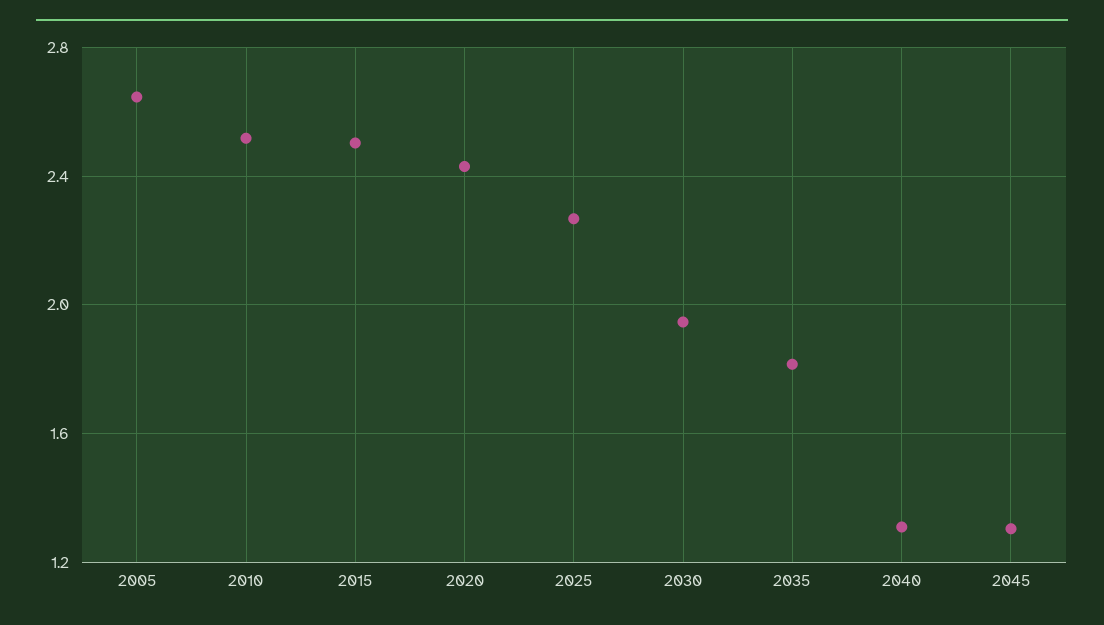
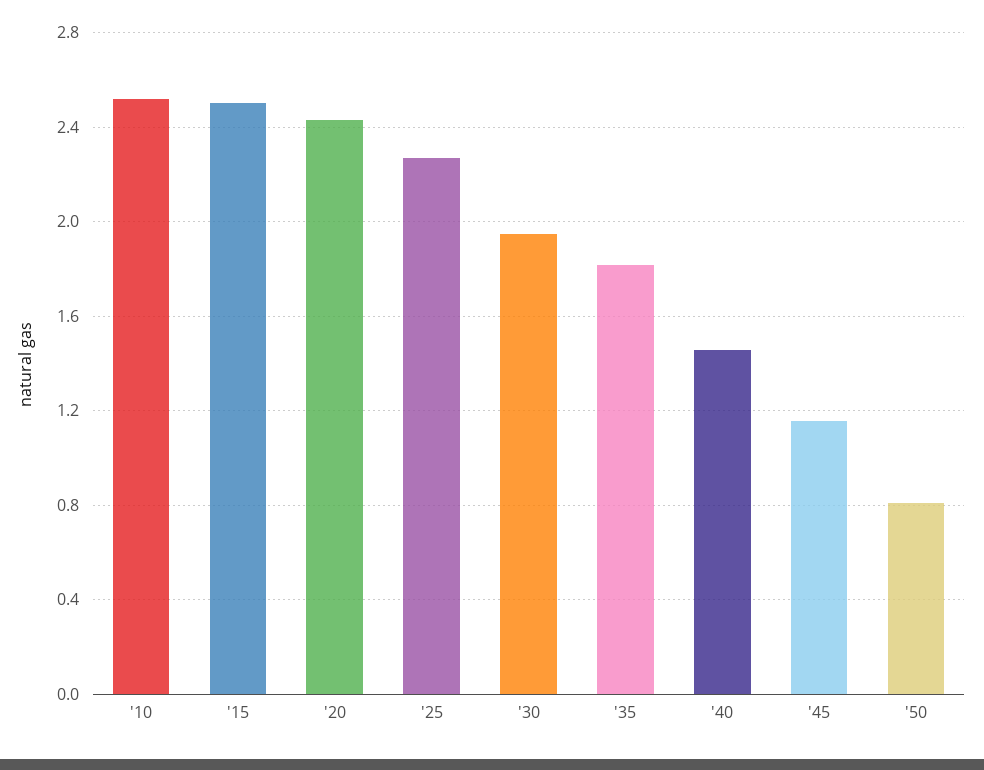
2005: 2.65 -> none
2040: 1.3 -> 1.45
2045: 1.3 -> 1.15
'50: none -> 0.8

